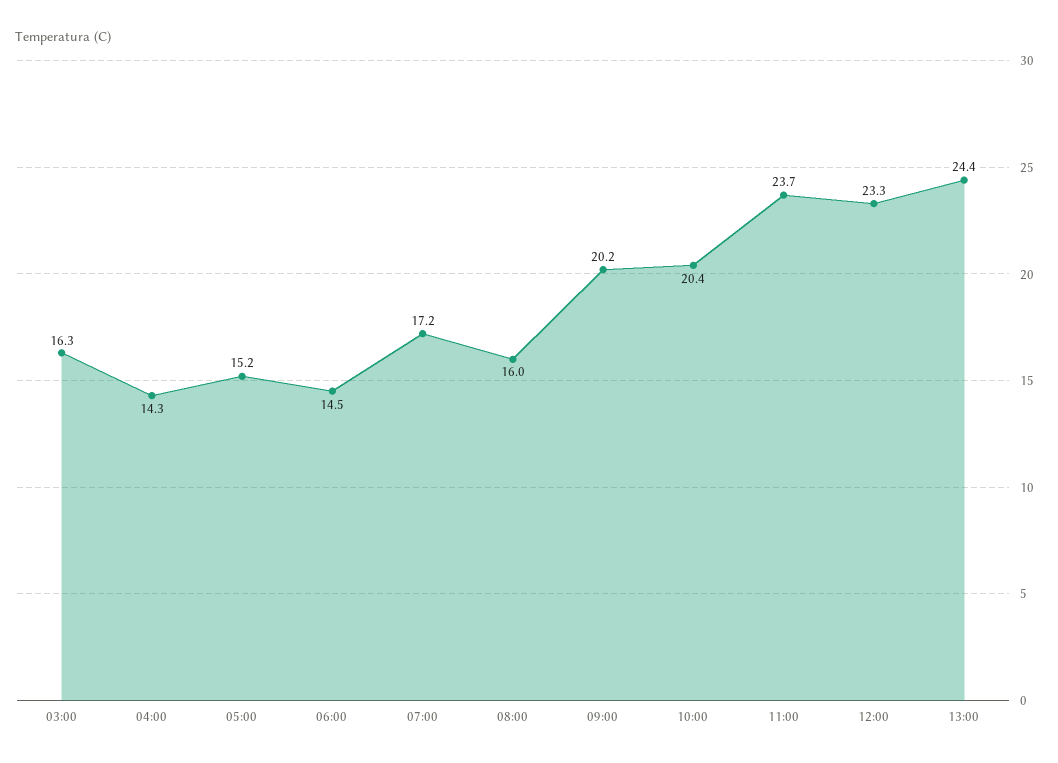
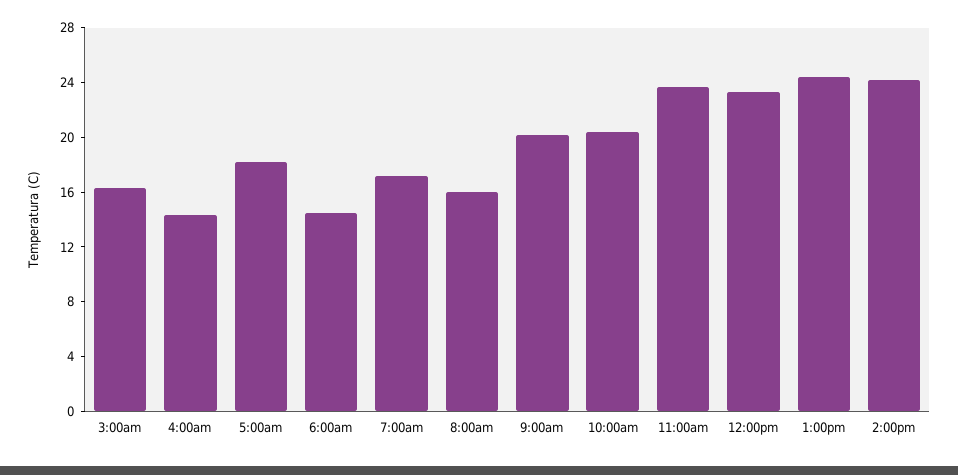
05:00: 15.2 -> 18
2:00pm: none -> 24

